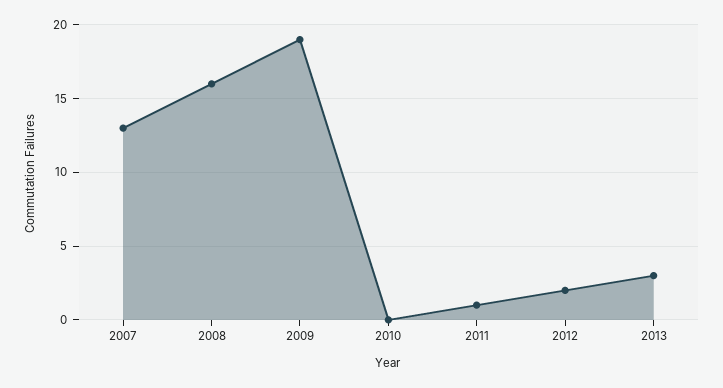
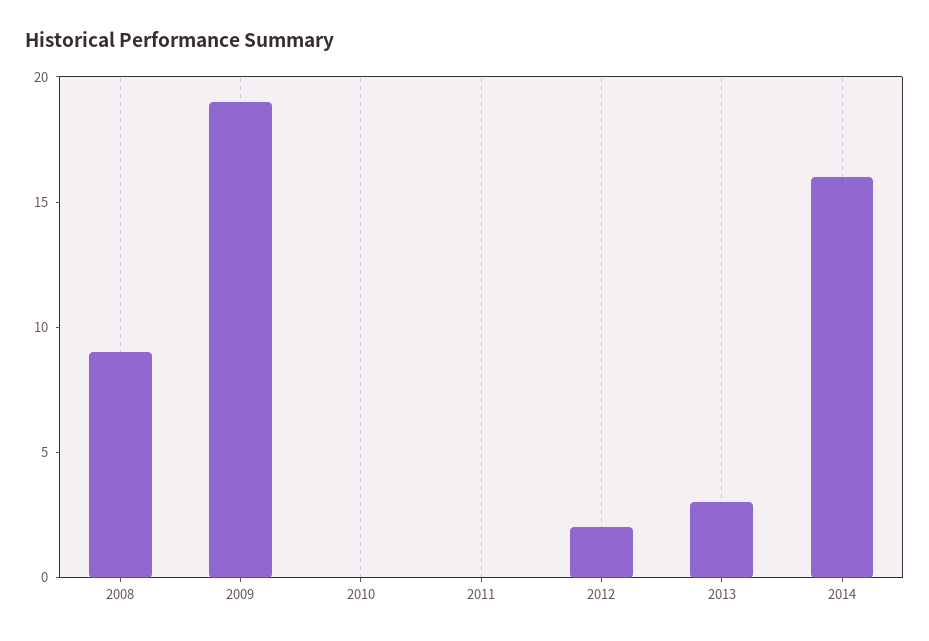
2007: 13 -> none
2008: 16 -> 9
2011: 1 -> 0
2014: none -> 16

